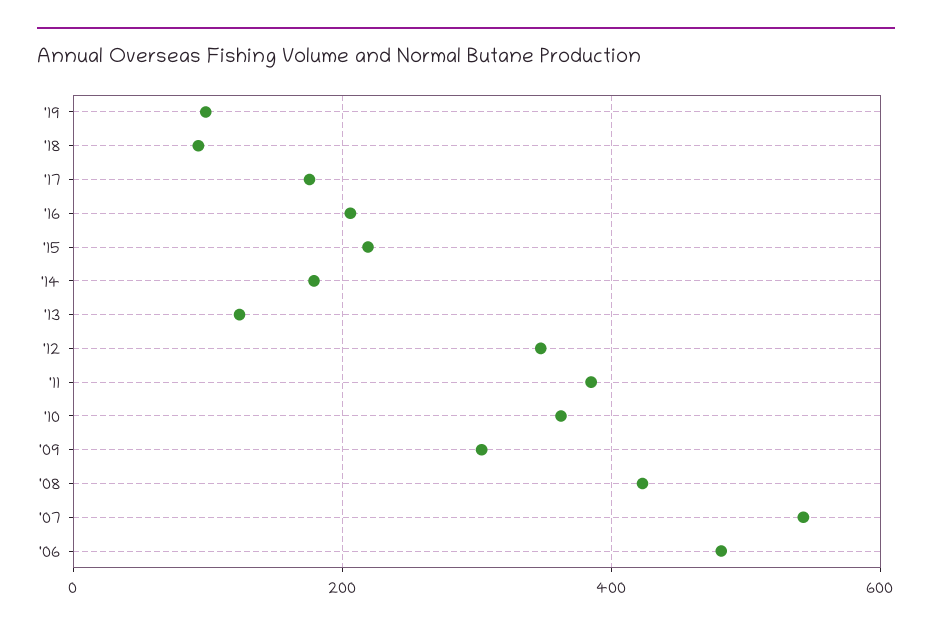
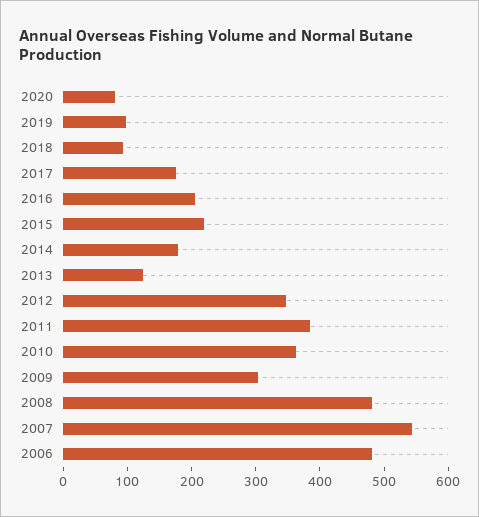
'08: 420 -> 480
2020: none -> 80

